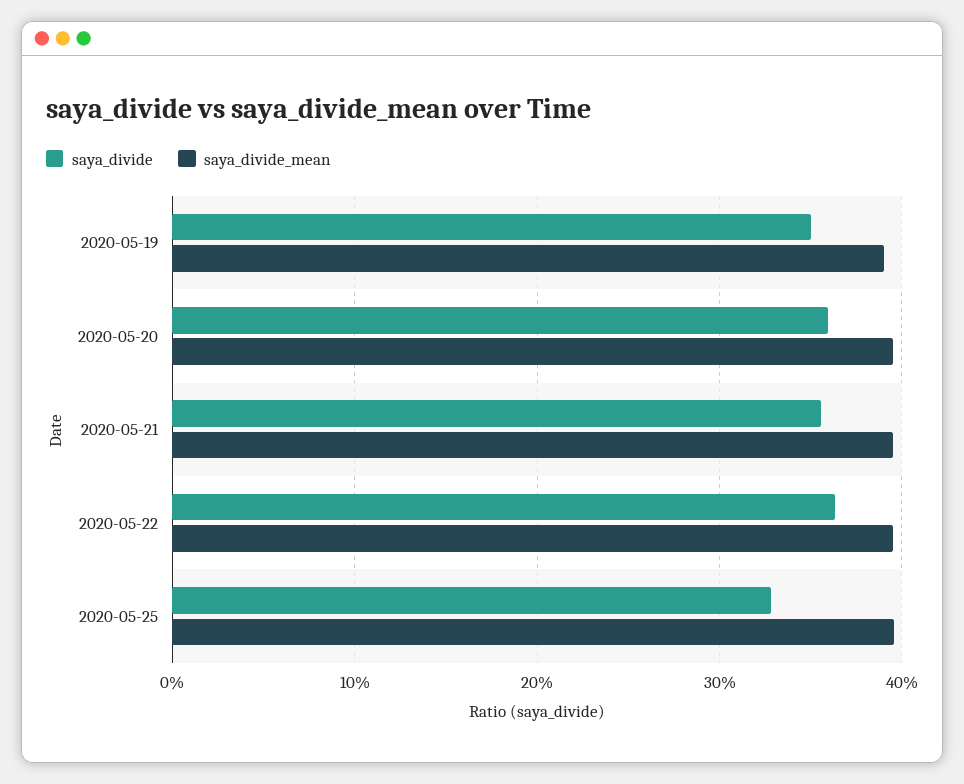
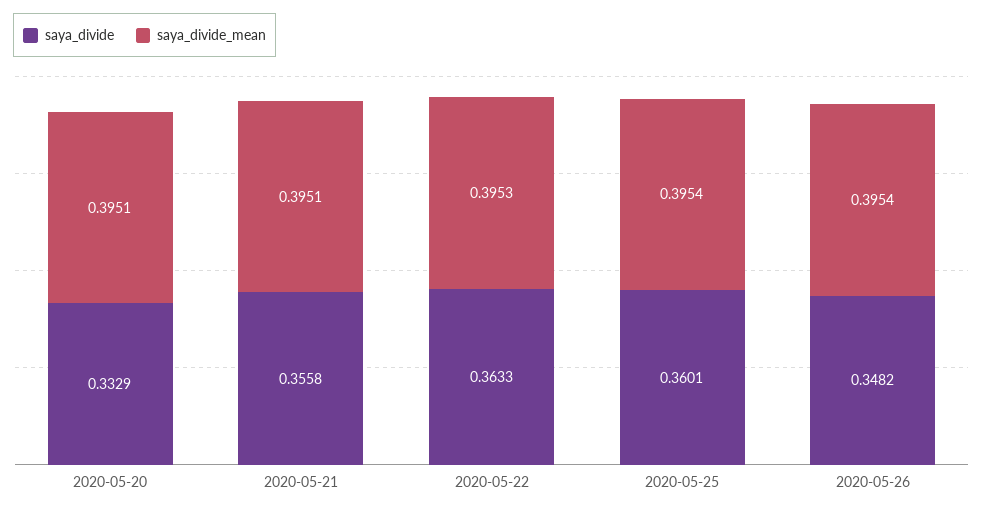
saya_divide, 2020-05-19: 0.35 -> none
saya_divide_mean, 2020-05-19: 0.39 -> none
saya_divide, 2020-05-20: 0.36 -> 0.3329
saya_divide, 2020-05-25: 0.33 -> 0.3601
saya_divide, 2020-05-26: none -> 0.3482
saya_divide_mean, 2020-05-26: none -> 0.3954

